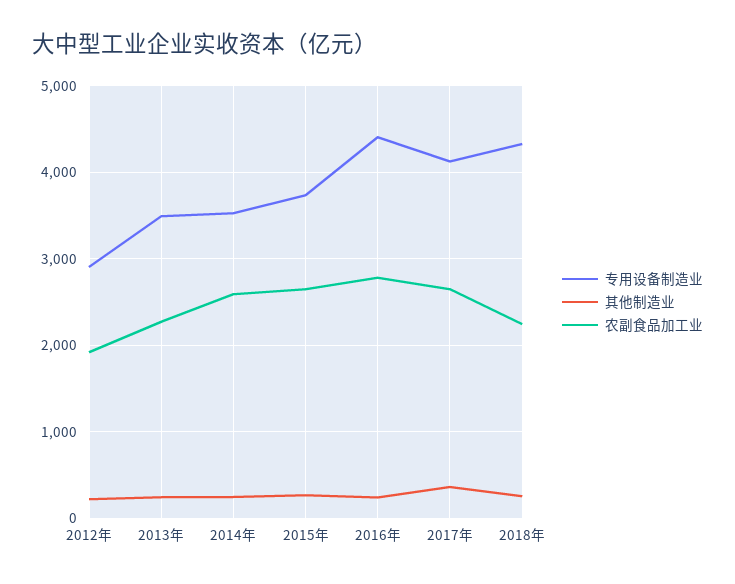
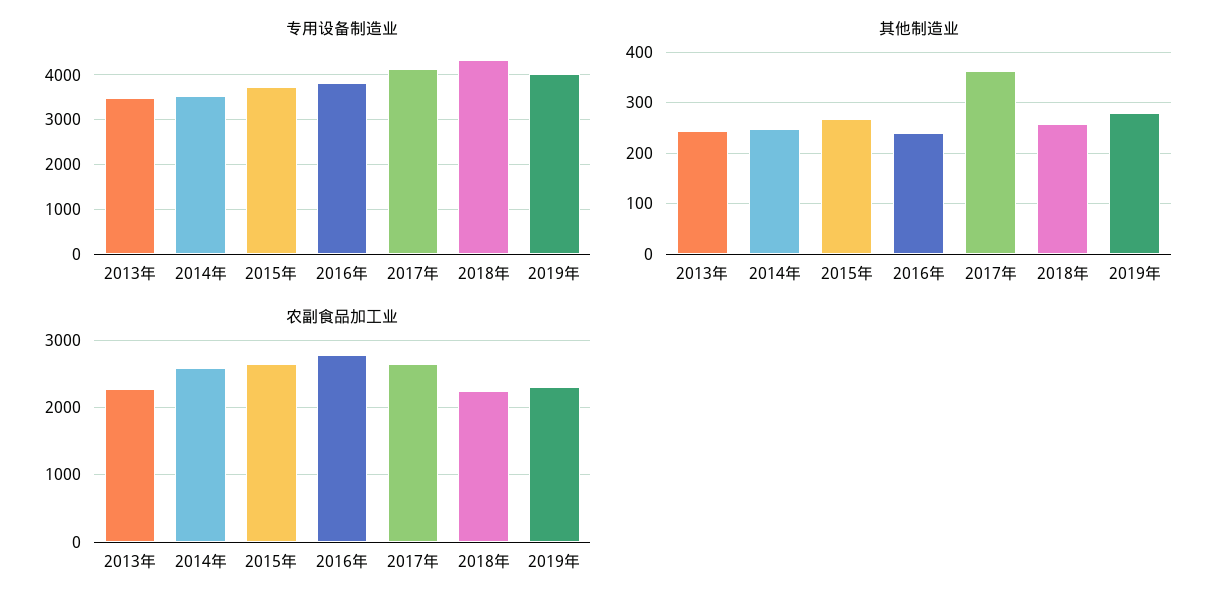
专用设备制造业, 2012年: 2900 -> none
其他制造业, 2012年: 200 -> none
农副食品加工业, 2012年: 1900 -> none
专用设备制造业, 2016年: 4400 -> 3800
专用设备制造业, 2019年: none -> 4000
其他制造业, 2019年: none -> 280
农副食品加工业, 2019年: none -> 2300

